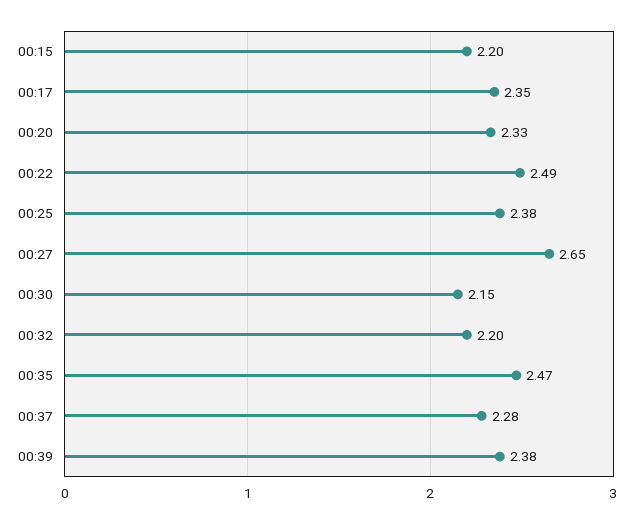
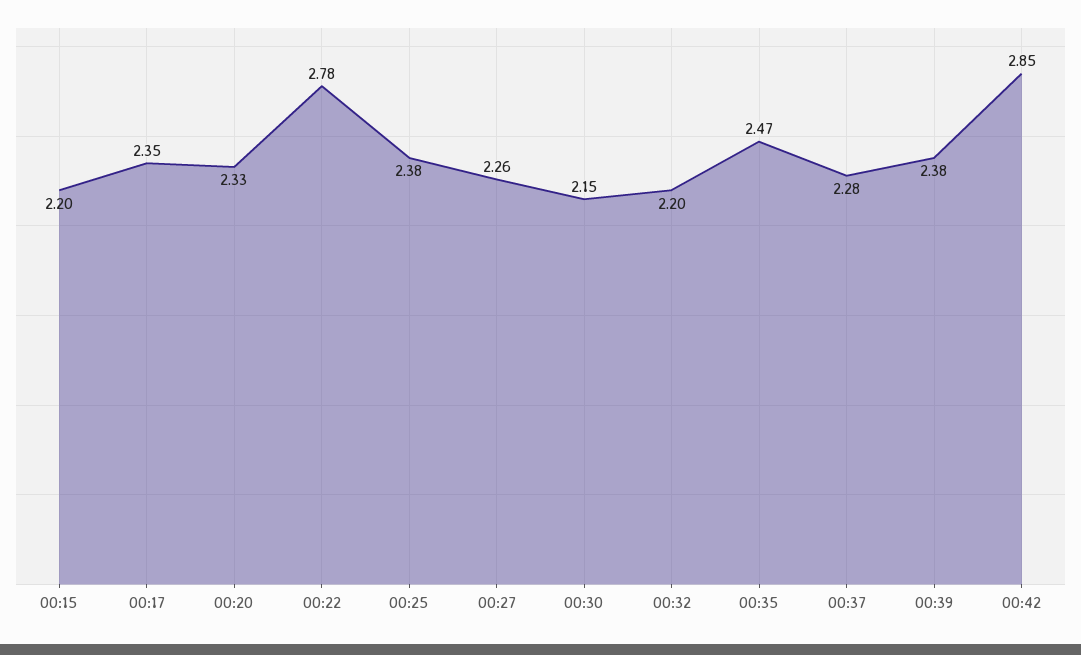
00:22: 2.49 -> 2.78
00:27: 2.65 -> 2.26
00:42: none -> 2.85

